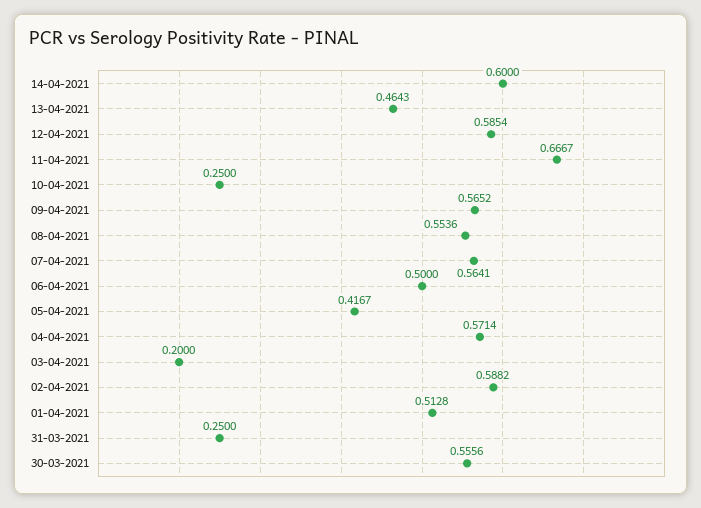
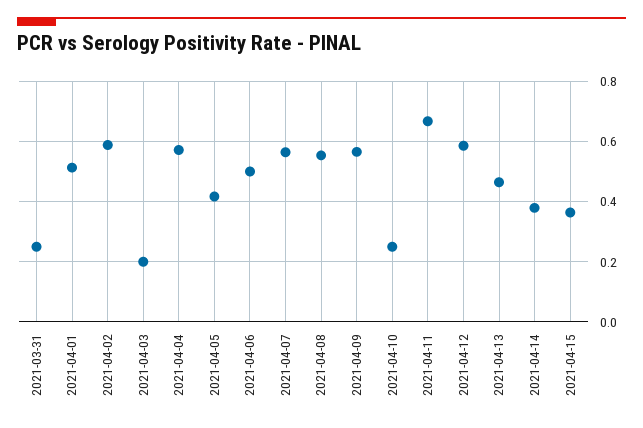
14-04-2021: 0.6 -> 0.38
30-03-2021: 0.5556 -> none
2021-04-15: none -> 0.36

